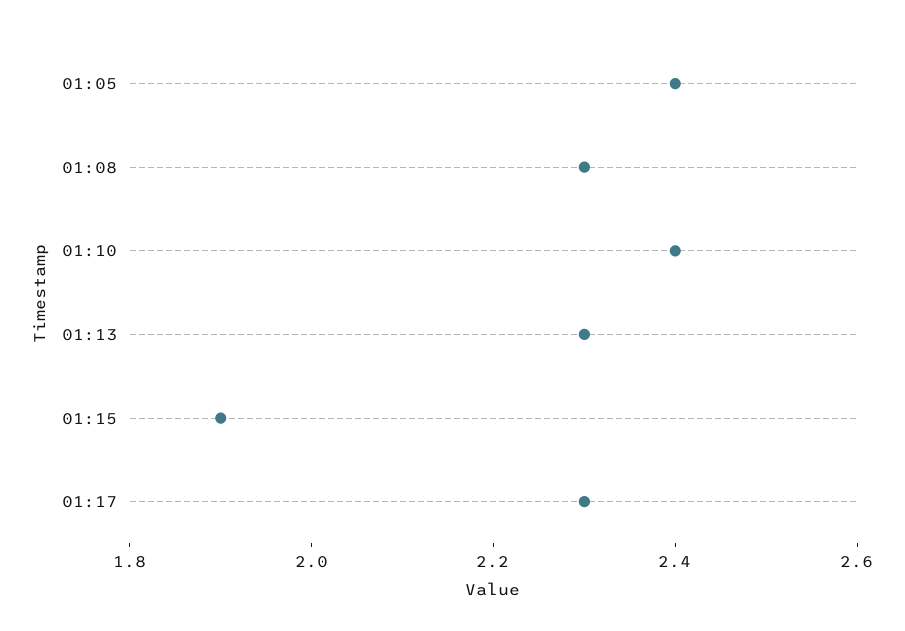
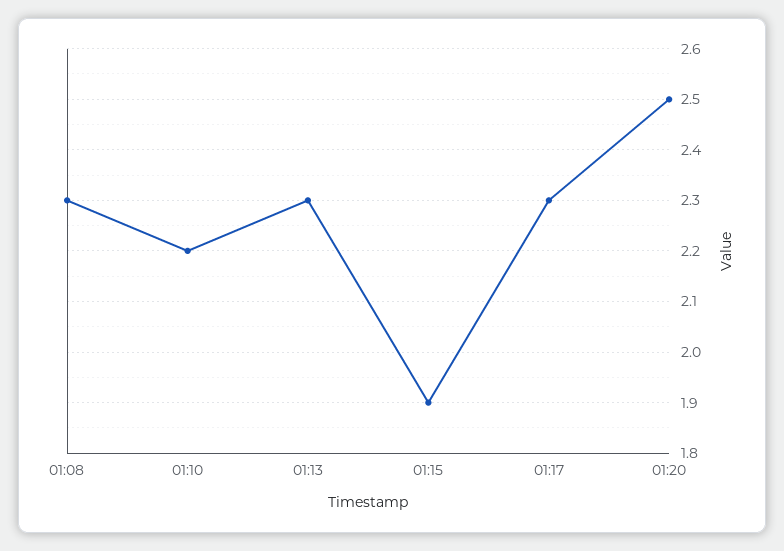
01:05: 2.4 -> none
01:10: 2.4 -> 2.2
01:20: none -> 2.5

